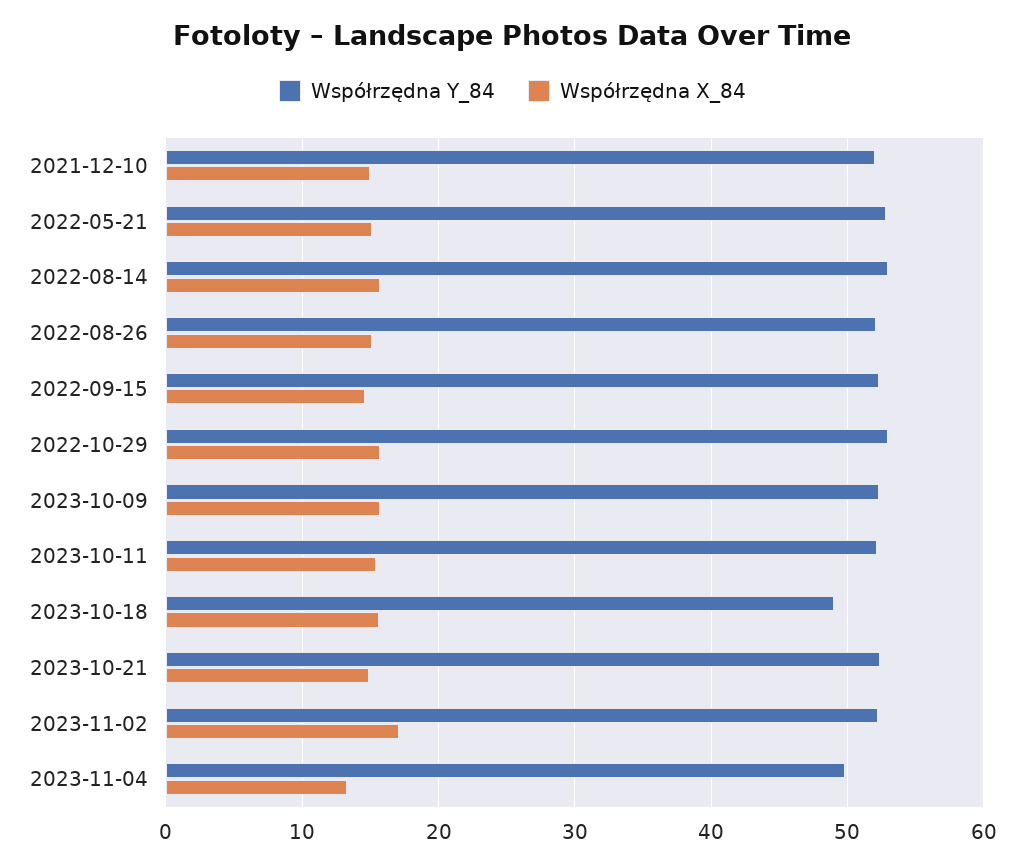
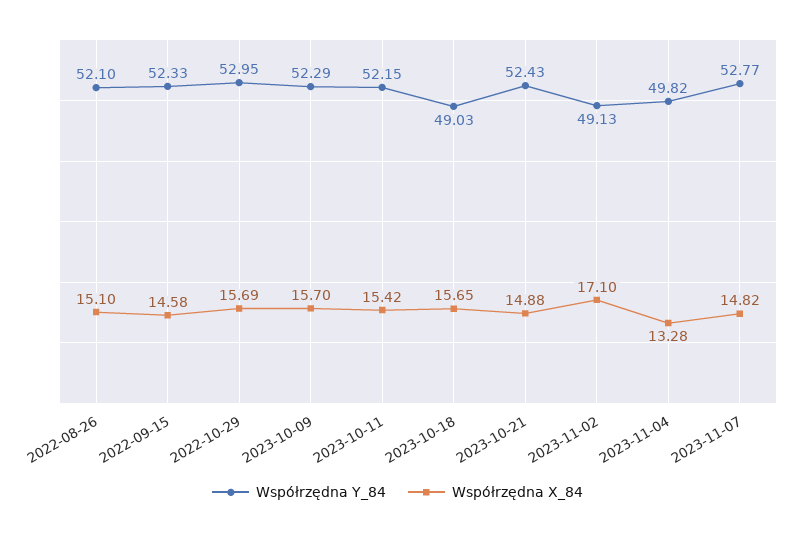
Współrzędna Y_84, 2021-12-10: 52 -> none
Współrzędna X_84, 2021-12-10: 15 -> none
Współrzędna Y_84, 2022-05-21: 53 -> none
Współrzędna X_84, 2022-05-21: 15 -> none
Współrzędna Y_84, 2022-08-14: 53 -> none
Współrzędna X_84, 2022-08-14: 16 -> none
Współrzędna Y_84, 2023-11-02: 52 -> 49.13
Współrzędna Y_84, 2023-11-07: none -> 52.77
Współrzędna X_84, 2023-11-07: none -> 14.82

